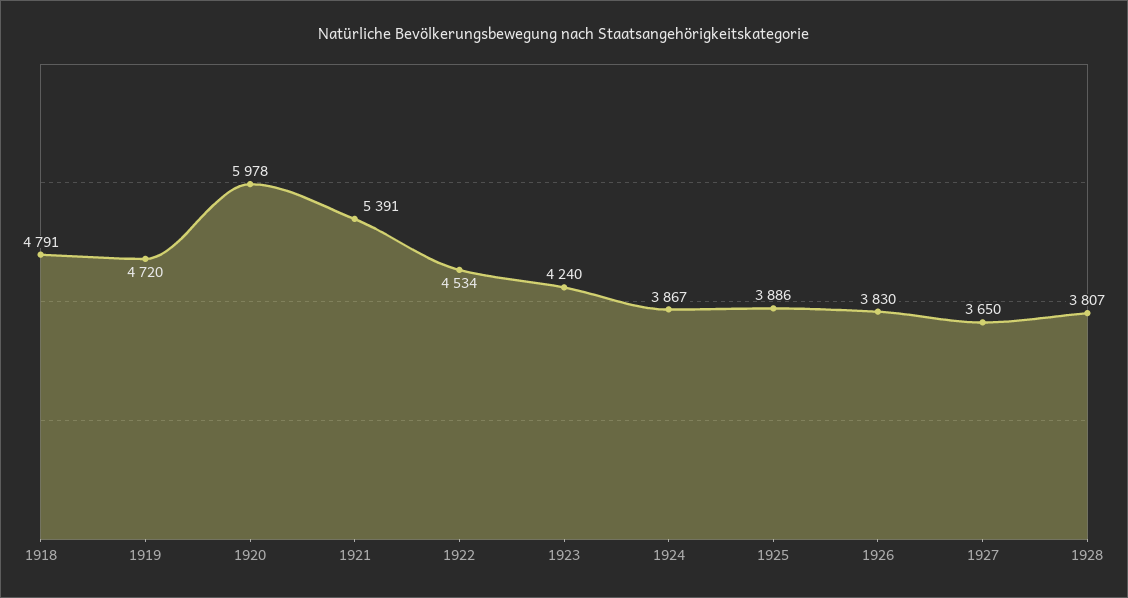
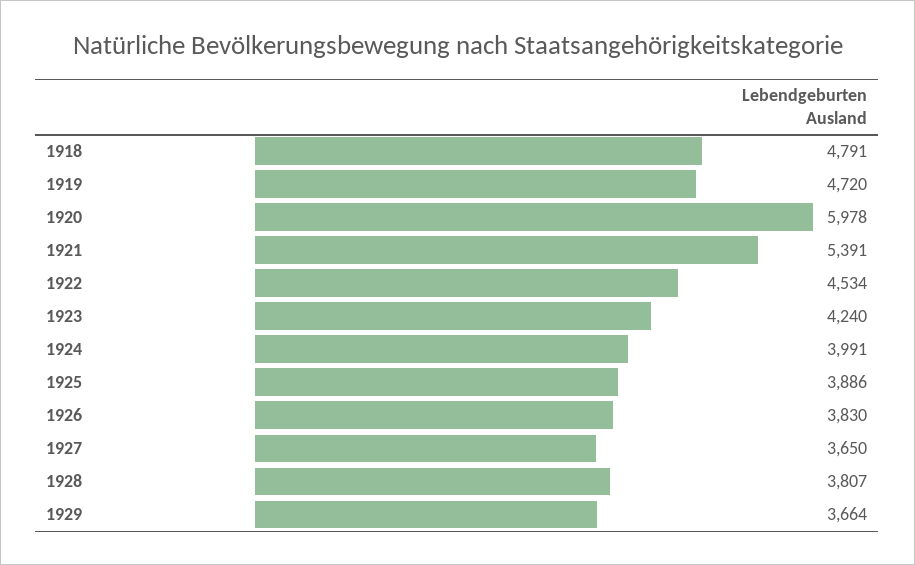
1924: 3867 -> 3991
1929: none -> 3664

